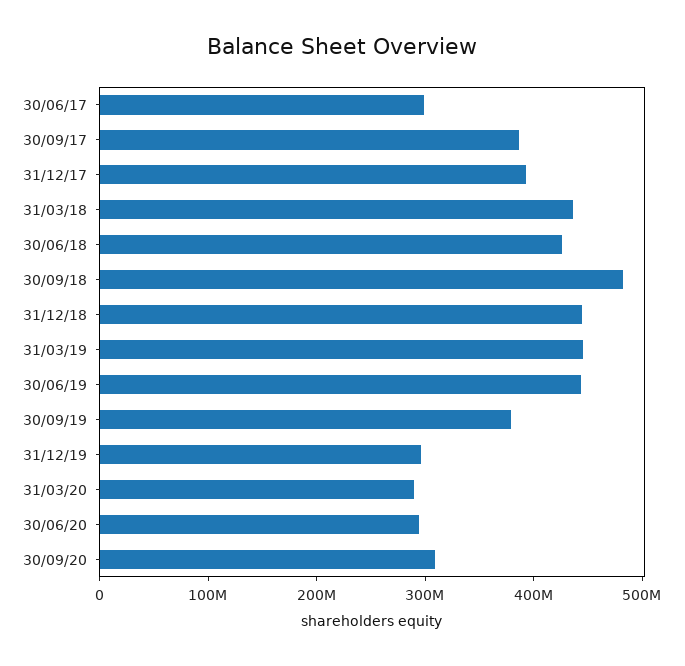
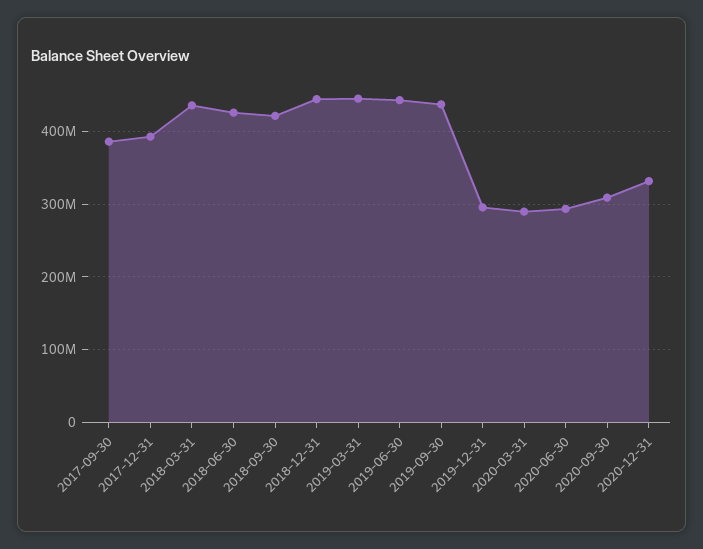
30/06/17: 300000000 -> none
30/09/18: 480000000 -> 420000000
30/09/19: 380000000 -> 440000000
2020-12-31: none -> 330000000

